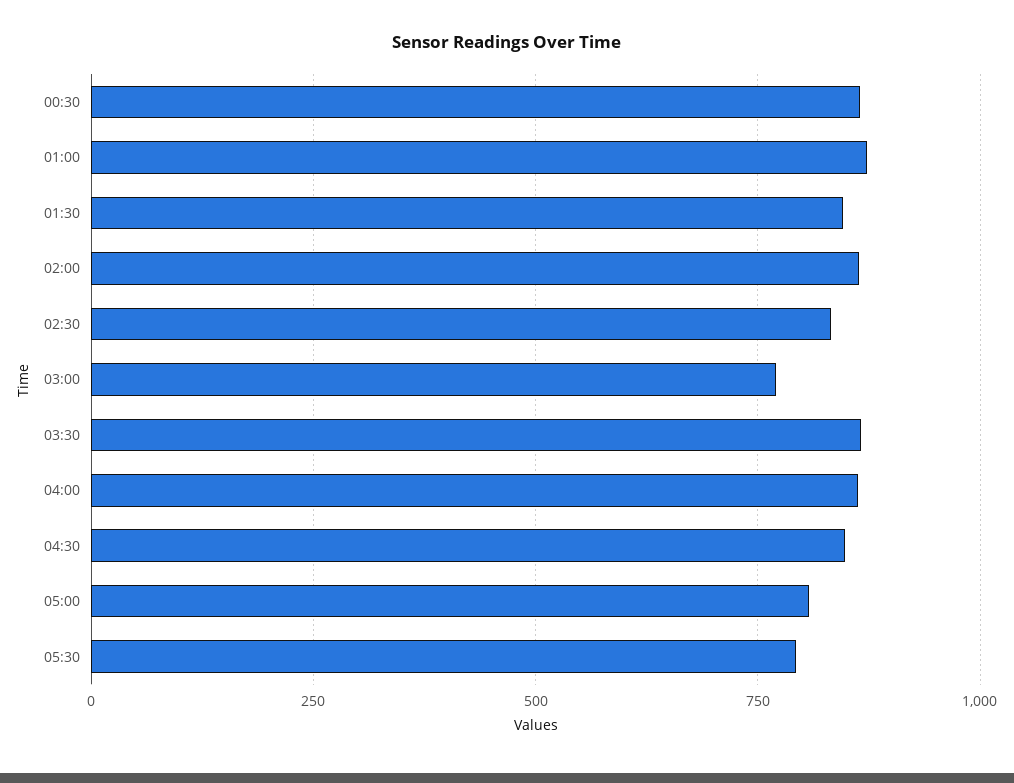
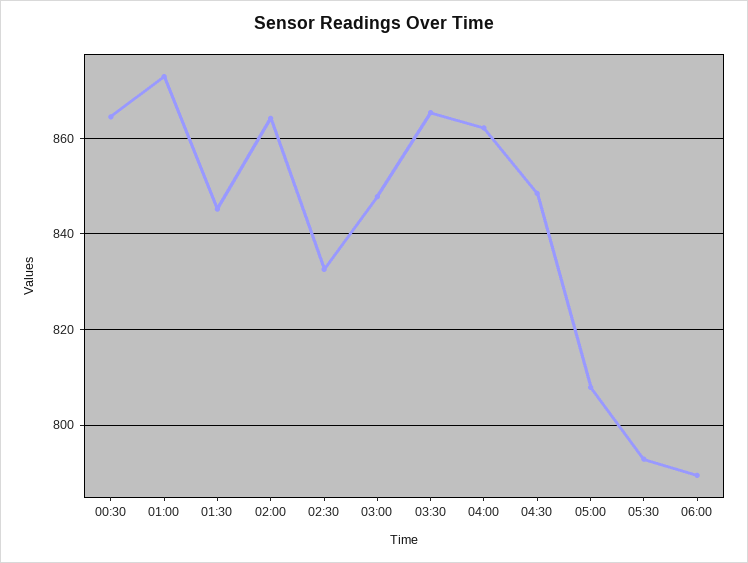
03:00: 775 -> 848
06:00: none -> 790

